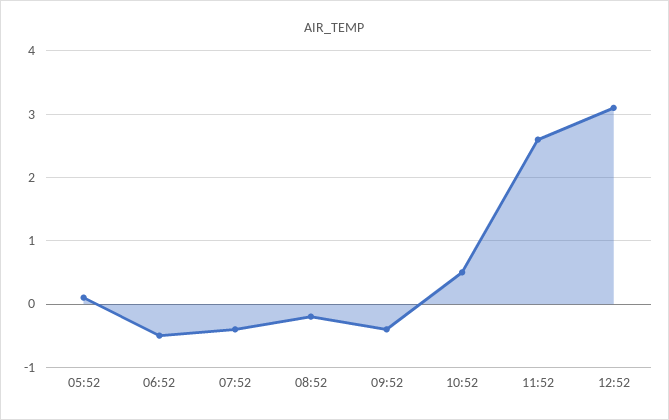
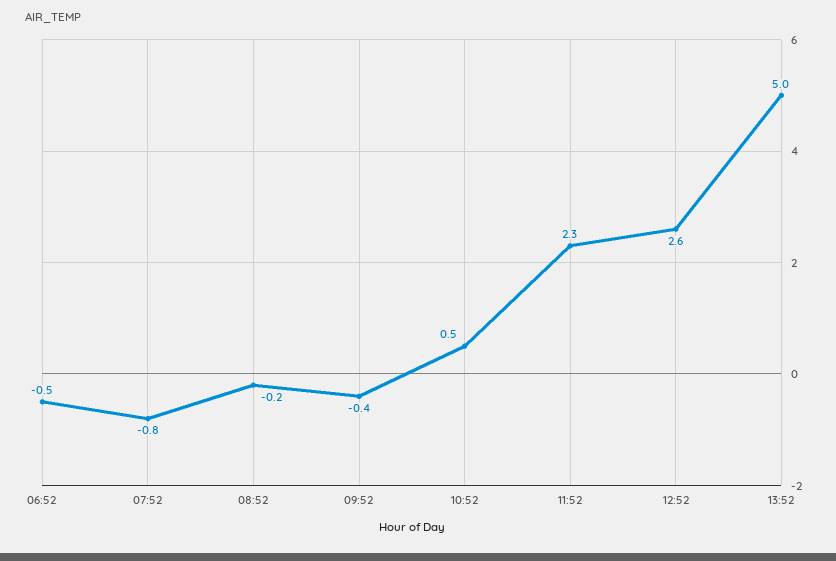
05:52: 0.1 -> none
07:52: -0.4 -> -0.8
11:52: 2.6 -> 2.3
12:52: 3.1 -> 2.6
13:52: none -> 5

